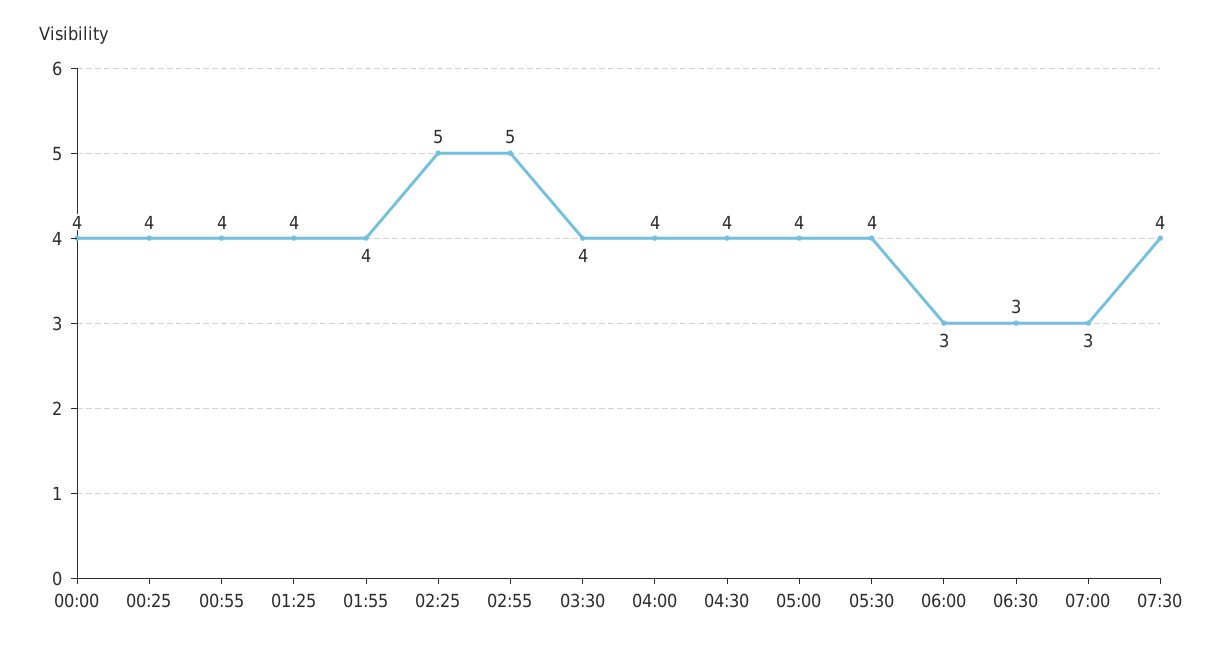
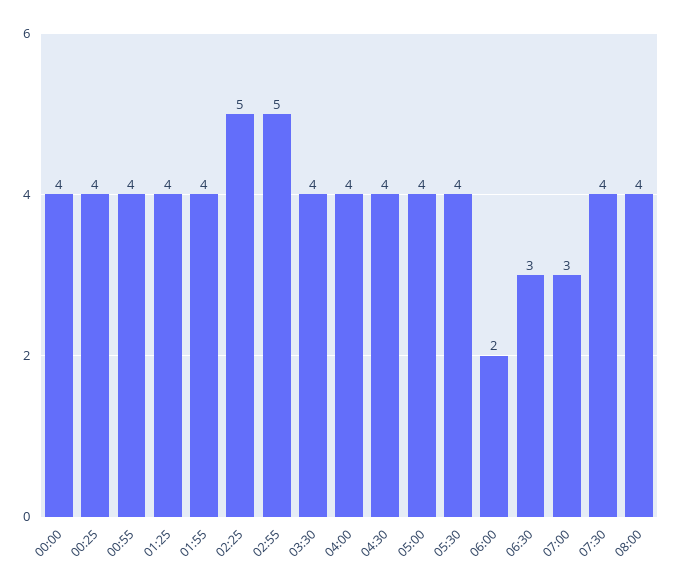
06:00: 3 -> 2
08:00: none -> 4

